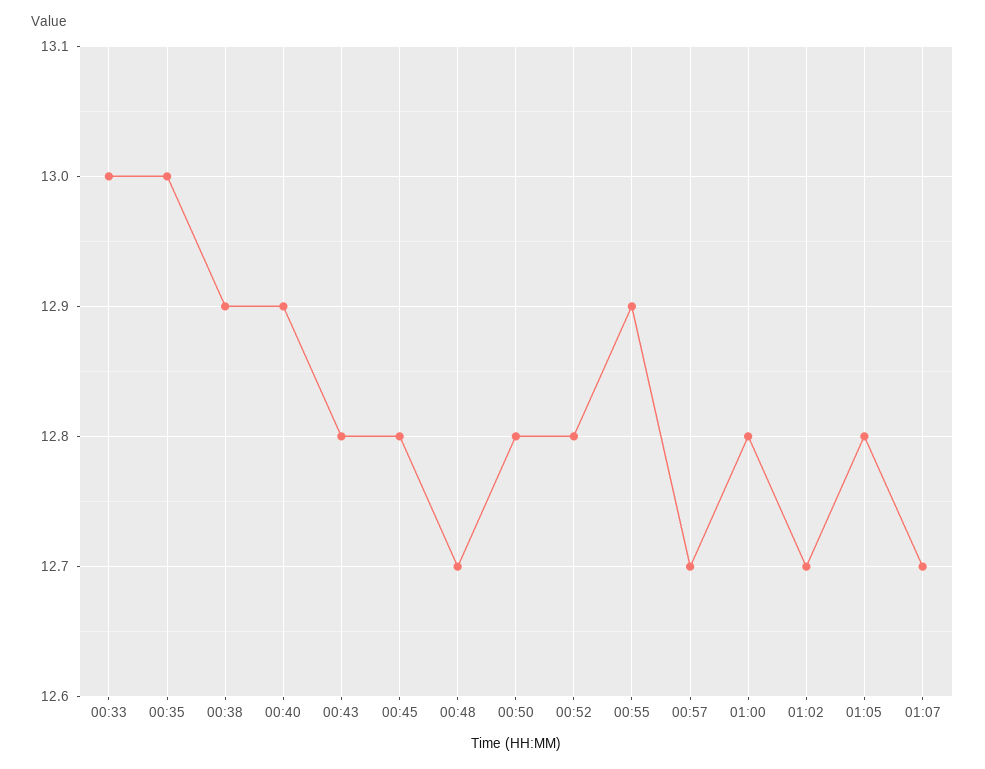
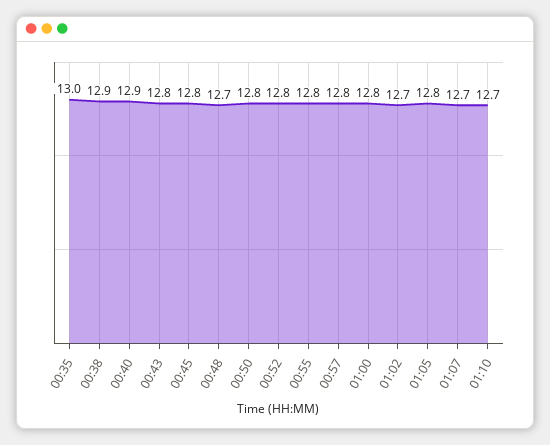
00:33: 13 -> none
00:55: 12.9 -> 12.8
00:57: 12.7 -> 12.8
01:10: none -> 12.7

